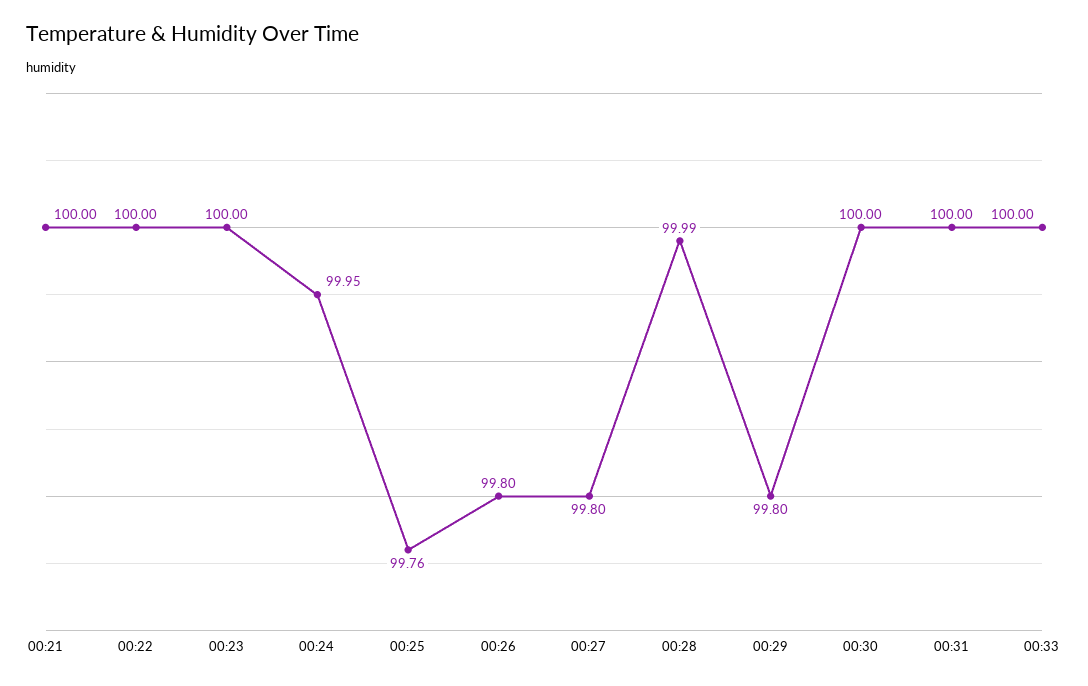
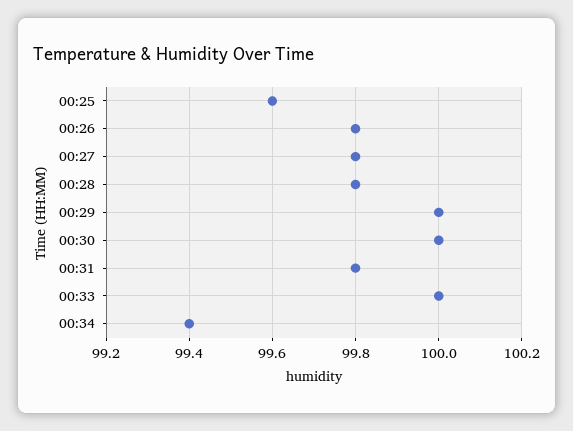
00:21: 100 -> none
00:22: 100 -> none
00:23: 100 -> none
00:24: 99.95 -> none
00:25: 99.76 -> 99.6
00:28: 99.99 -> 99.8
00:29: 99.8 -> 100
00:31: 100 -> 99.8
00:34: none -> 99.4

